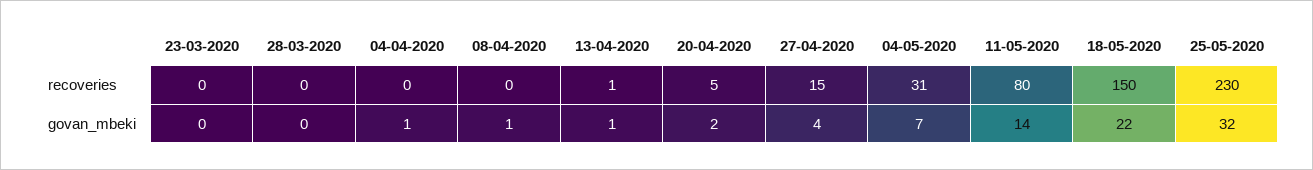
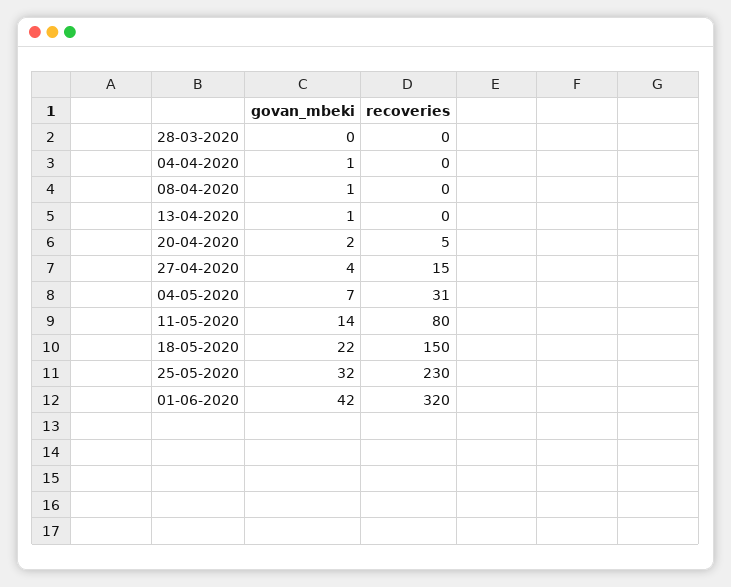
23-03-2020, recoveries: 0 -> none
13-04-2020, recoveries: 1 -> 0
23-03-2020, govan_mbeki: 0 -> none
01-06-2020, govan_mbeki: none -> 42
01-06-2020, recoveries: none -> 320

